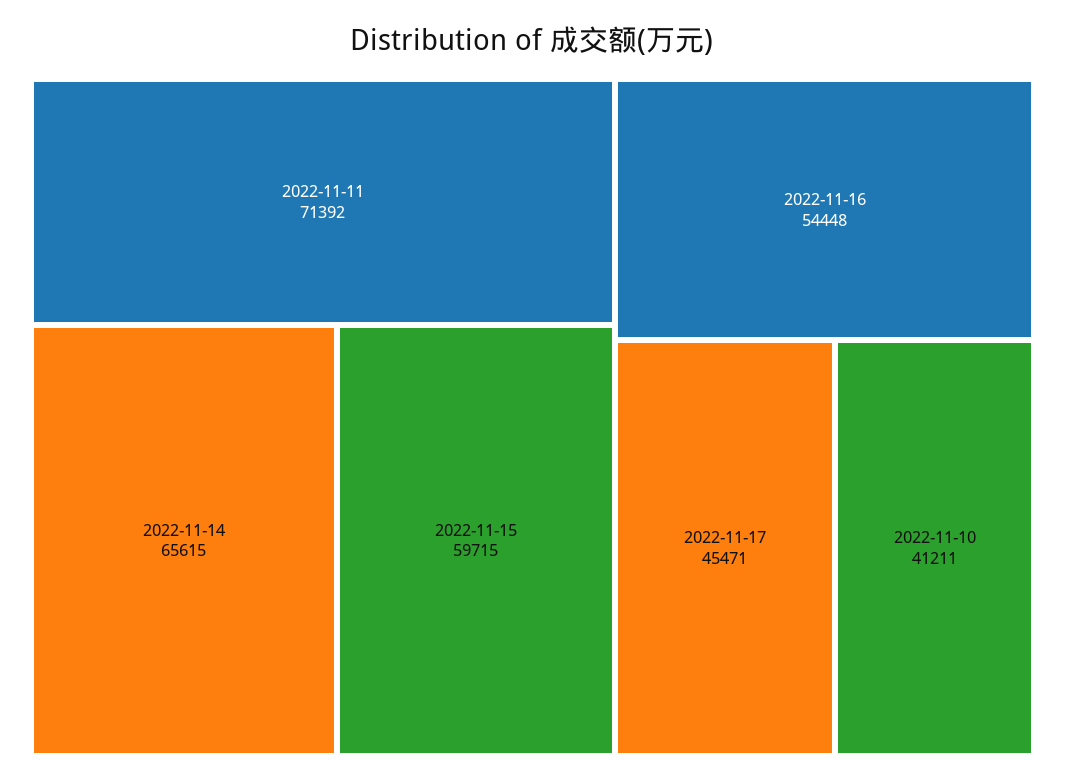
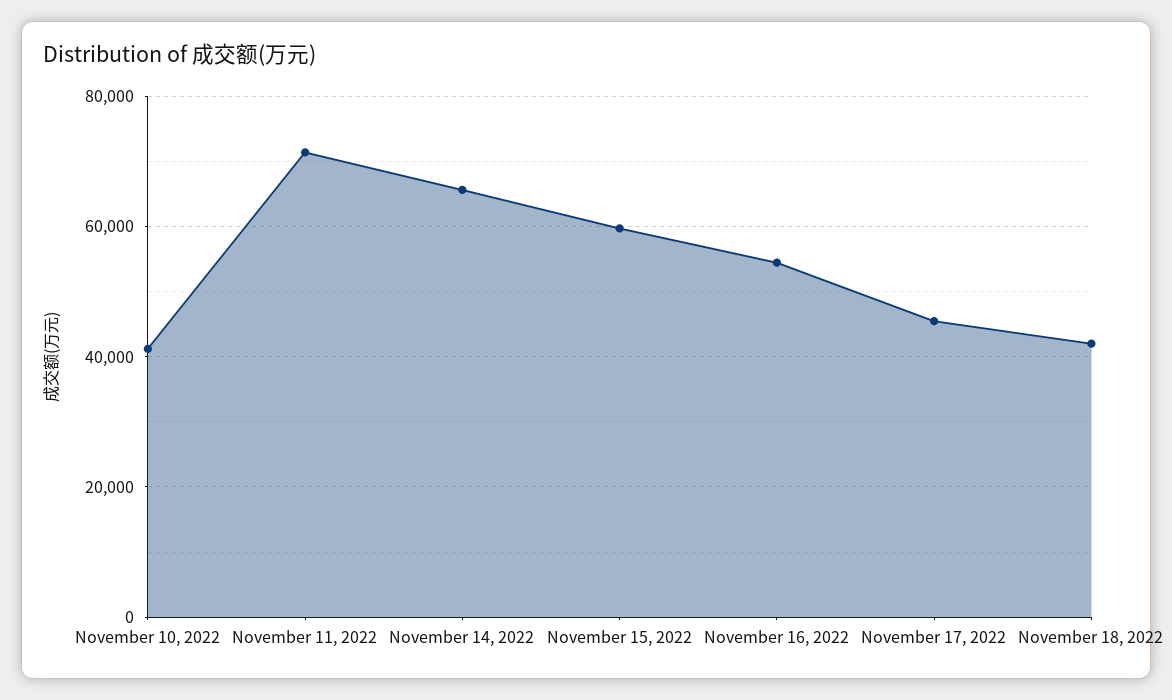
November 18, 2022: none -> 42000

